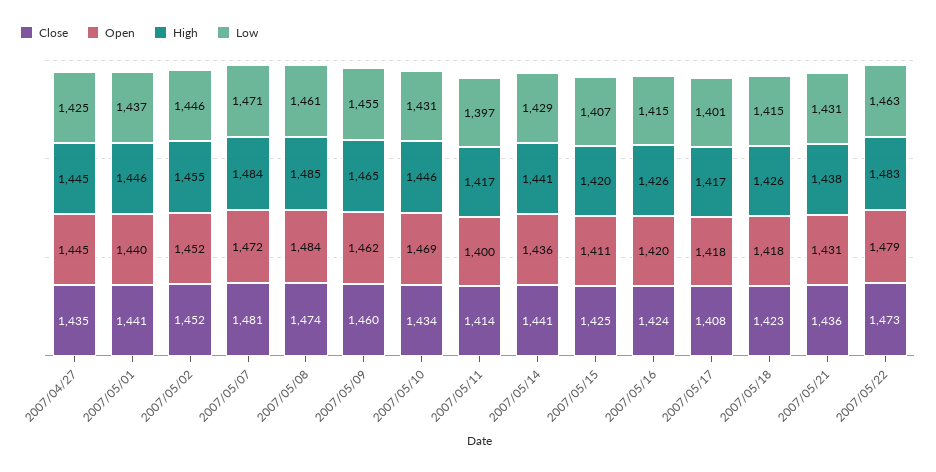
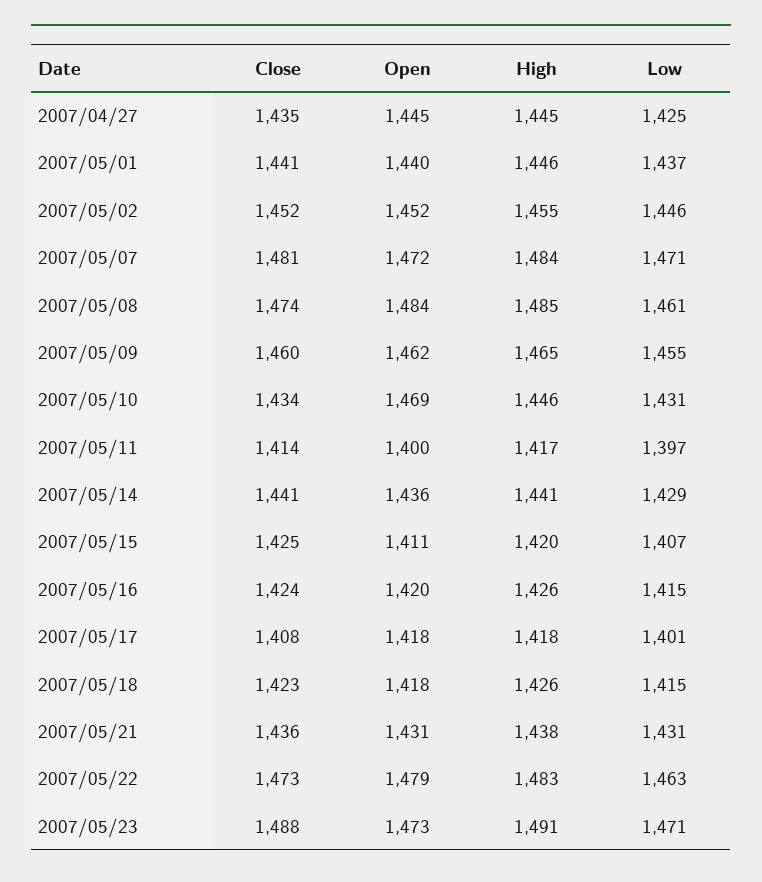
High, 2007/05/17: 1417 -> 1418
Close, 2007/05/23: none -> 1488
Open, 2007/05/23: none -> 1473
High, 2007/05/23: none -> 1491
Low, 2007/05/23: none -> 1471

